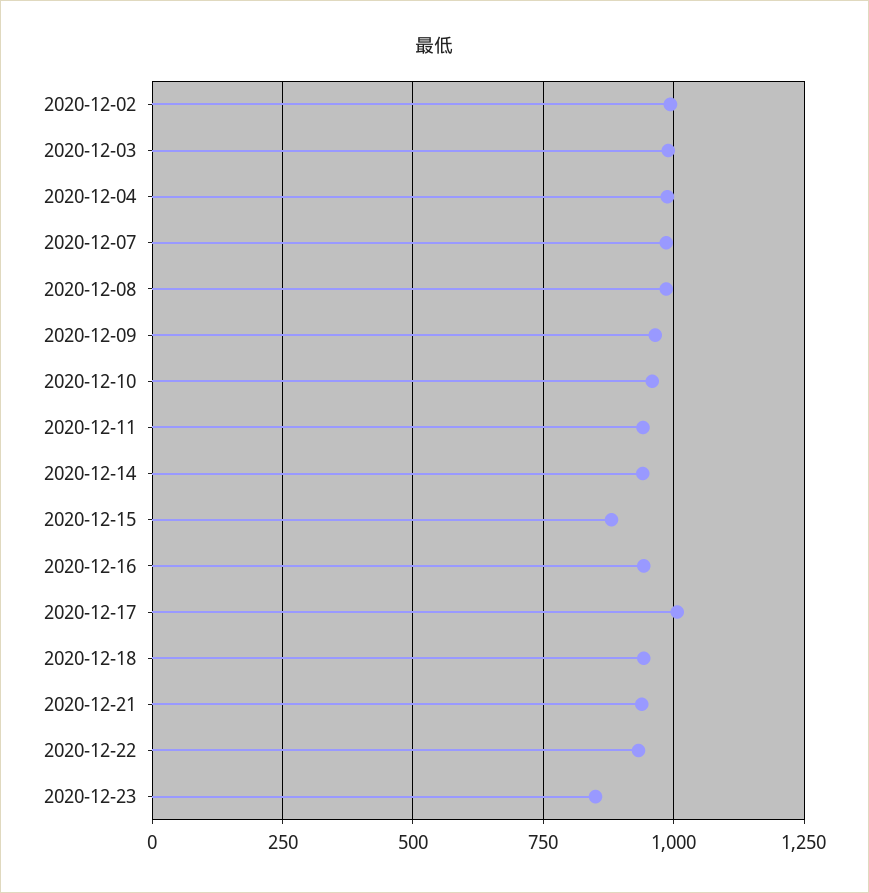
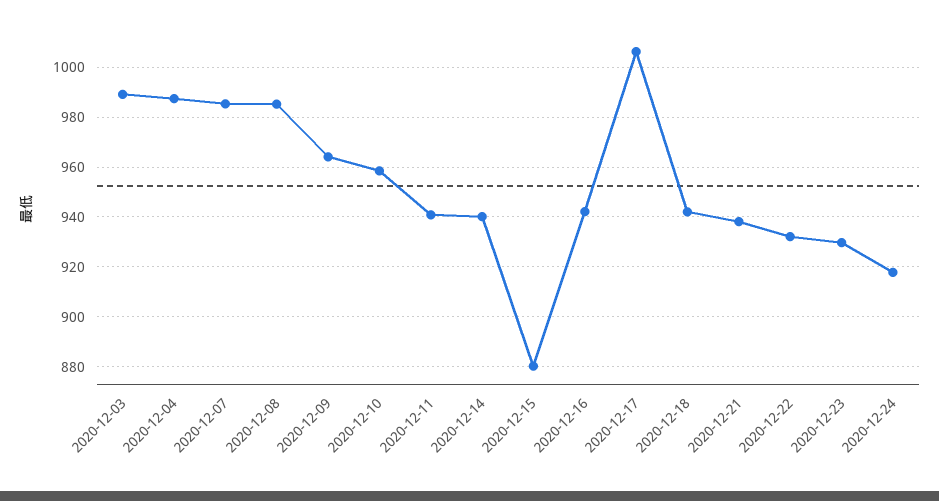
2020-12-02: 1000 -> none
2020-12-23: 850 -> 930
2020-12-24: none -> 917.5

